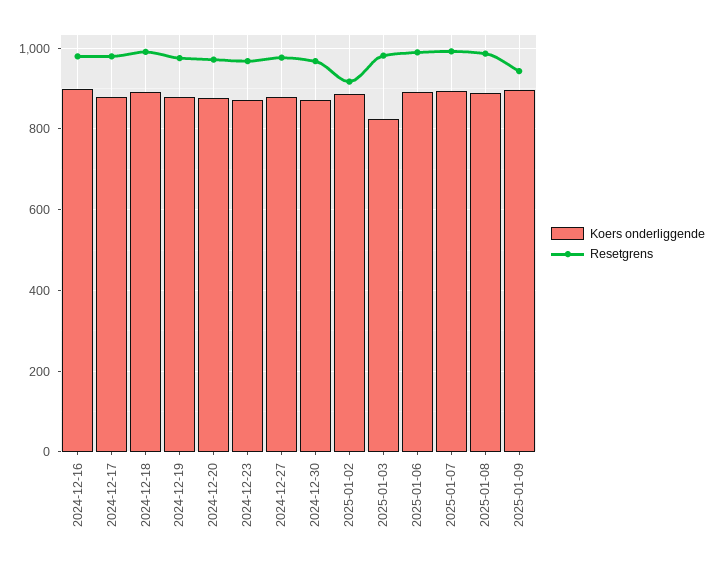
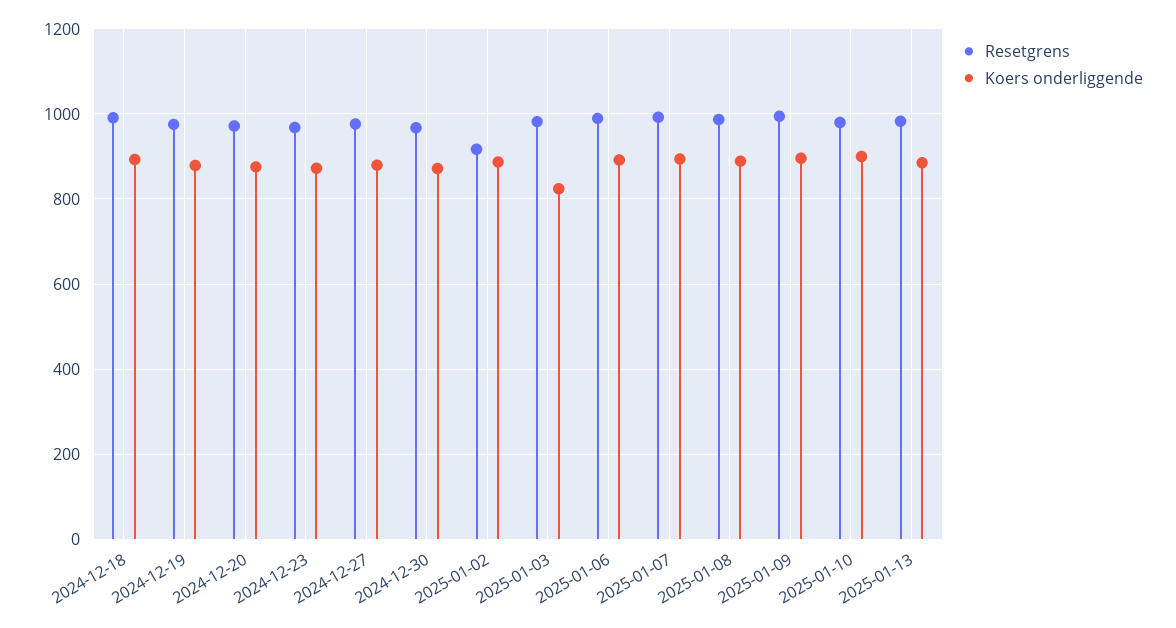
Koers onderliggende, 2024-12-16: 900 -> none
Resetgrens, 2024-12-16: 980 -> none
Koers onderliggende, 2024-12-17: 880 -> none
Resetgrens, 2024-12-17: 980 -> none
Resetgrens, 2025-01-09: 940 -> 1000
Resetgrens, 2025-01-10: none -> 980
Koers onderliggende, 2025-01-10: none -> 900
Resetgrens, 2025-01-13: none -> 980
Koers onderliggende, 2025-01-13: none -> 880

